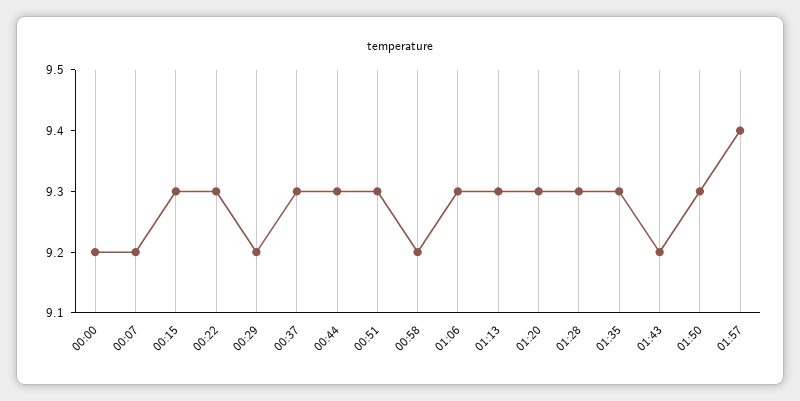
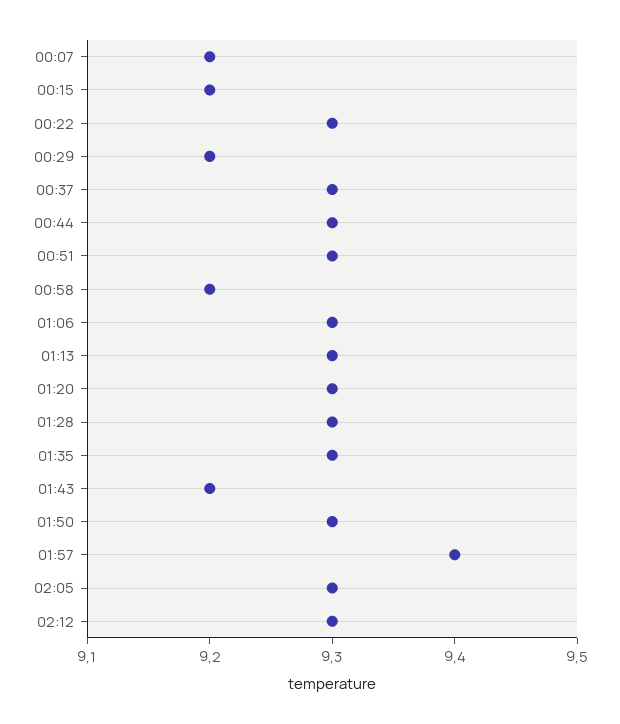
00:00: 9.2 -> none
00:15: 9.3 -> 9.2
02:05: none -> 9.3
02:12: none -> 9.3

